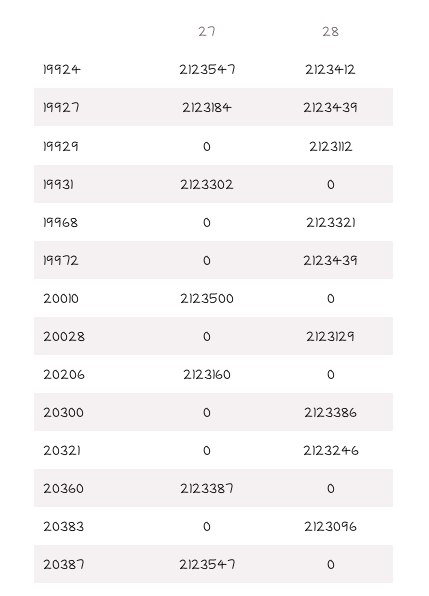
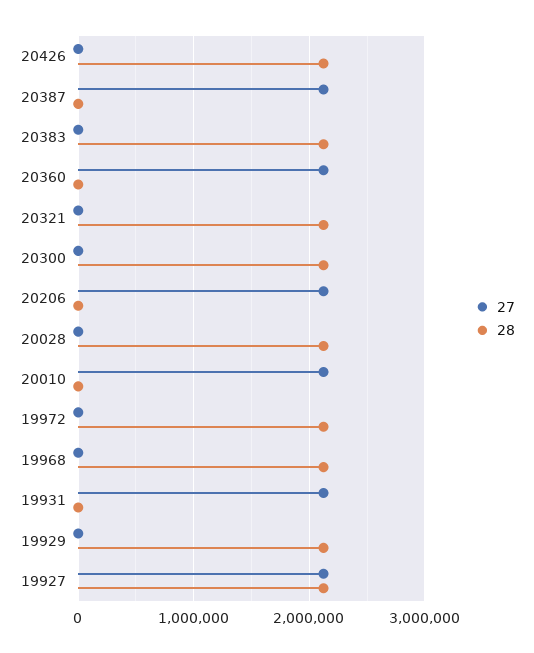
27, 19924: 2123547 -> none
28, 19924: 2123412 -> none
27, 20426: none -> 0
28, 20426: none -> 2100000

